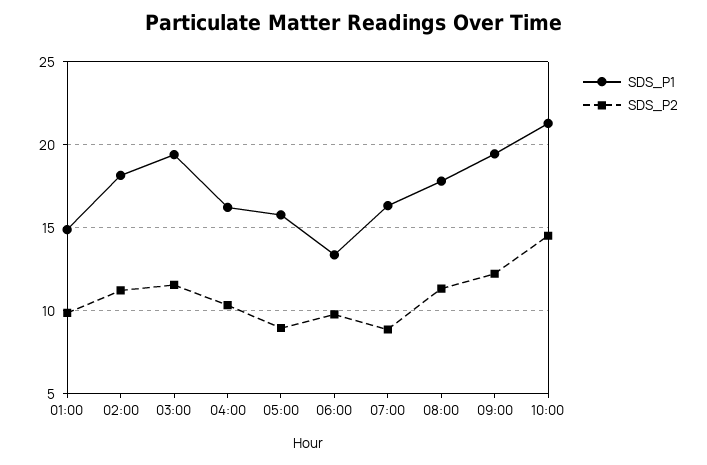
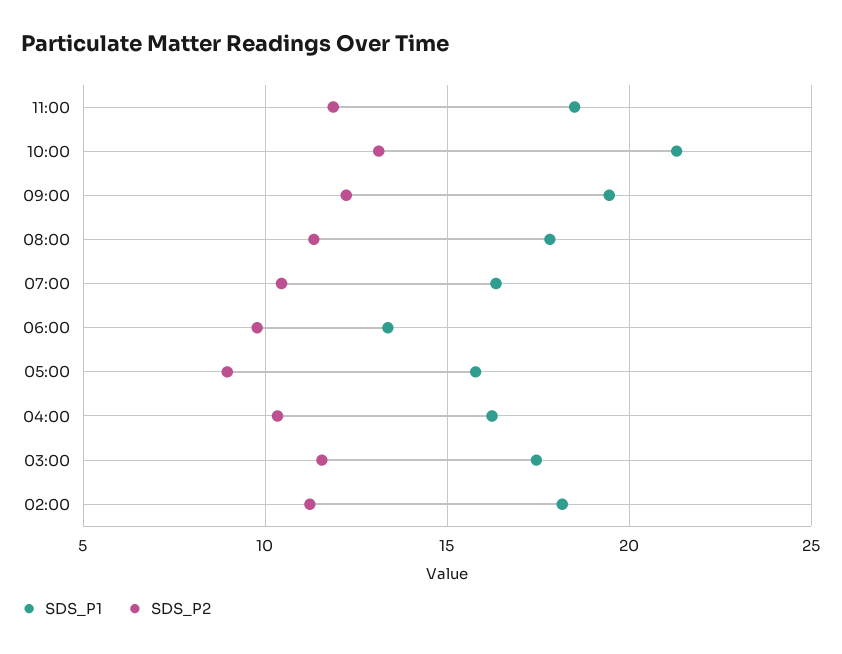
SDS_P1, 01:00: 15 -> none
SDS_P2, 01:00: 10 -> none
SDS_P1, 03:00: 19.5 -> 17.5
SDS_P2, 07:00: 9 -> 10.5
SDS_P2, 10:00: 14.5 -> 13
SDS_P1, 11:00: none -> 18.5
SDS_P2, 11:00: none -> 12

